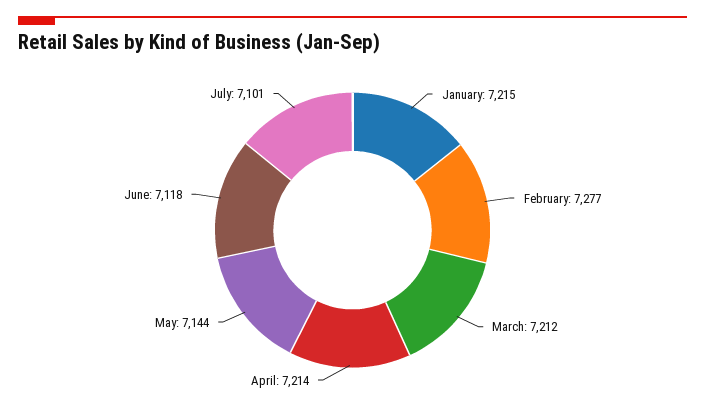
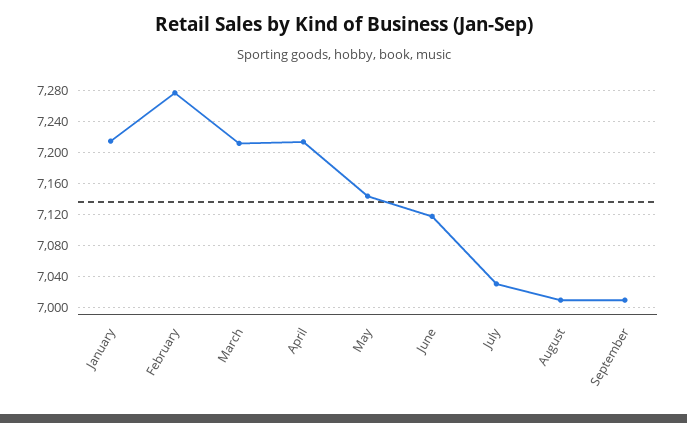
July: 7101 -> 7030
August: none -> 7010
September: none -> 7010

